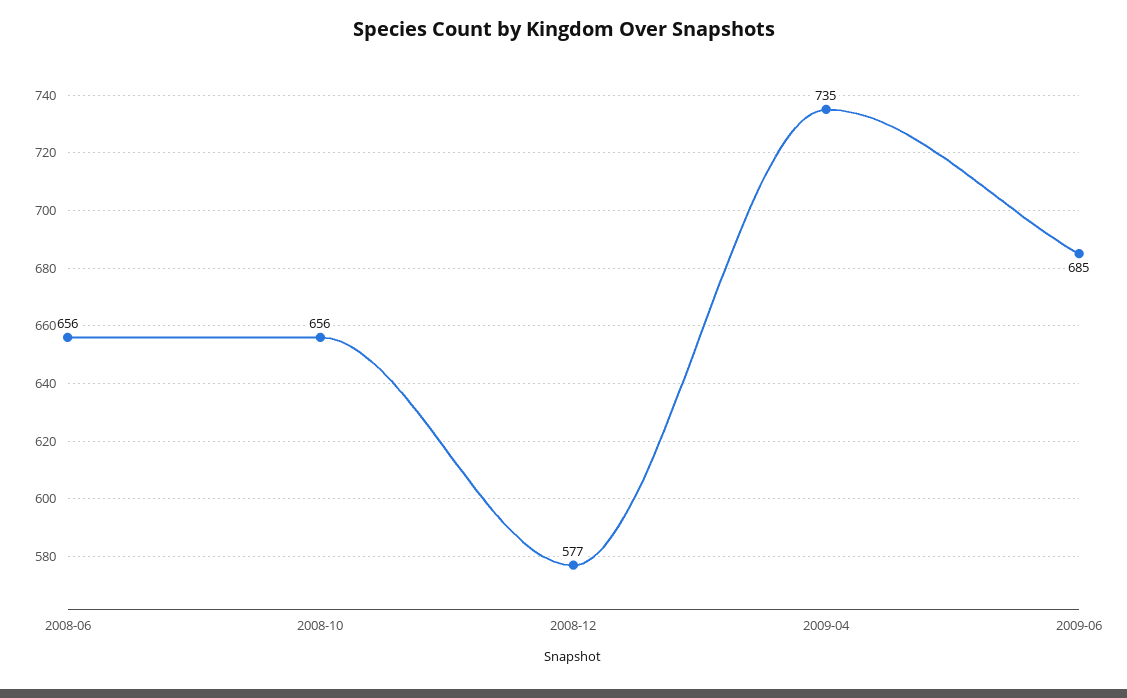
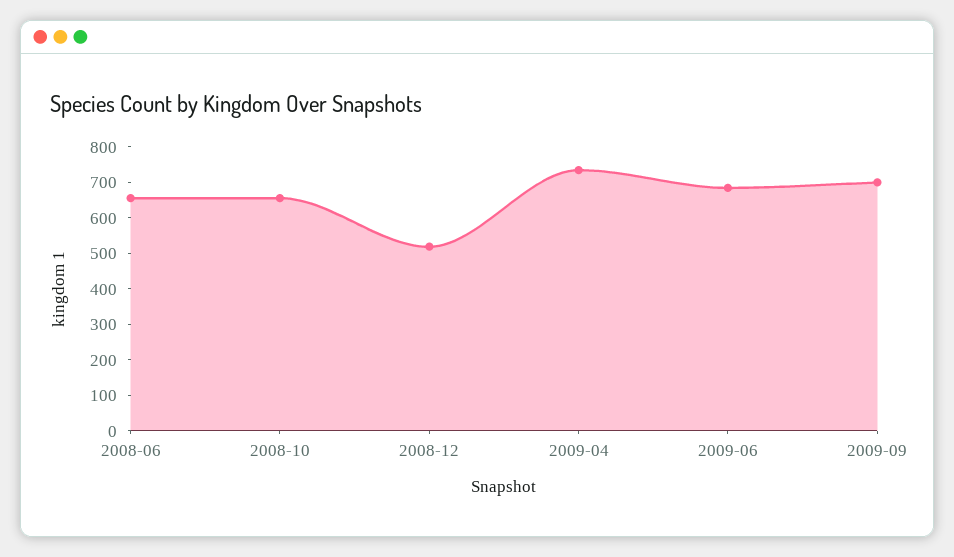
2008-12: 577 -> 525
2009-09: none -> 700

